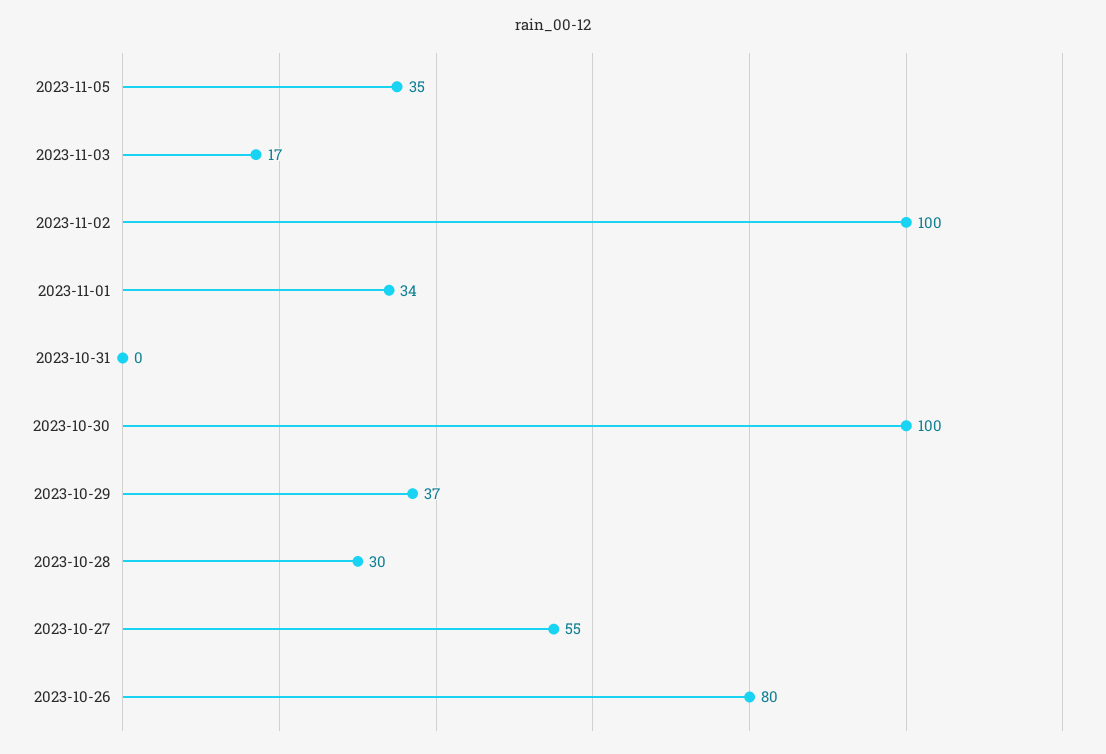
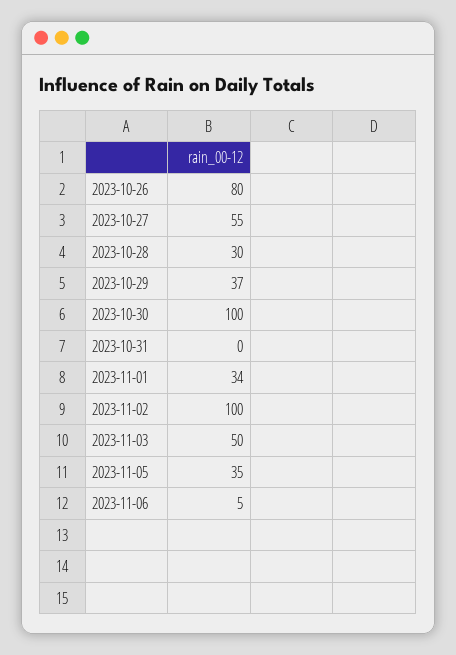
2023-11-03: 17 -> 50
2023-11-06: none -> 5

